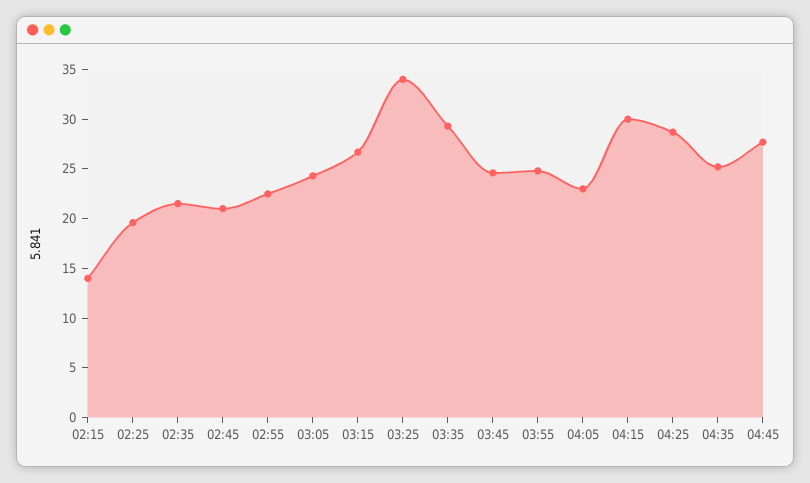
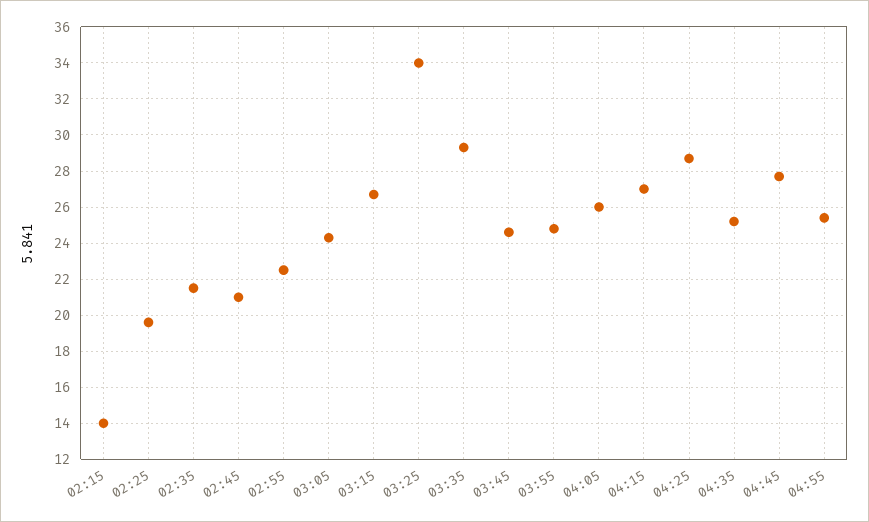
04:05: 23 -> 26
04:15: 30 -> 27
04:55: none -> 25.5

